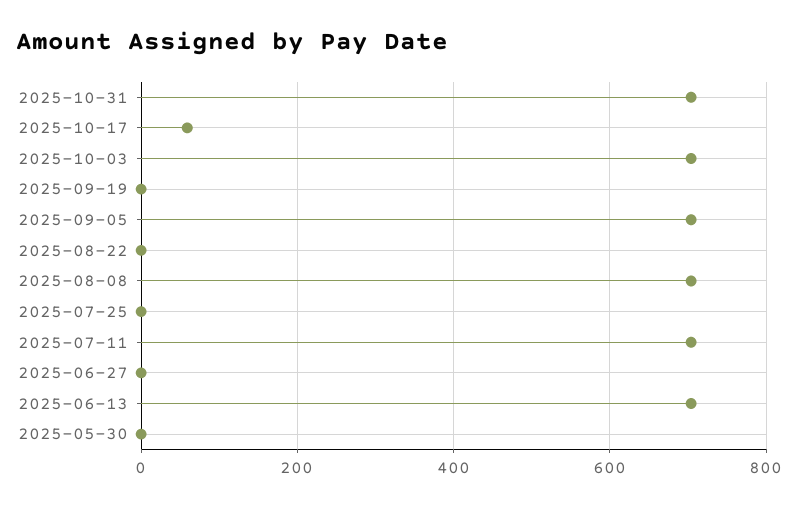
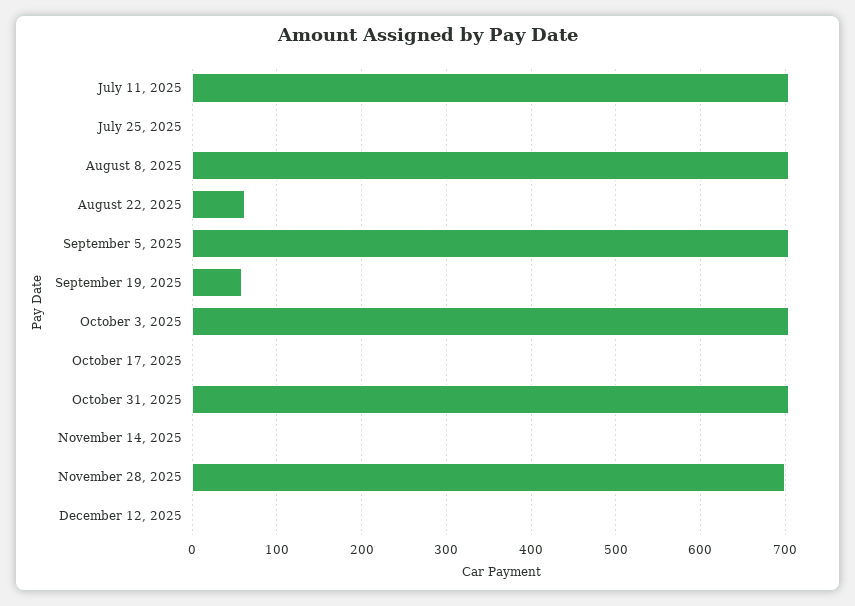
2025-10-17: 60 -> 0
2025-09-19: 0 -> 60
2025-08-22: 0 -> 60
2025-06-27: 0 -> none
2025-06-13: 700 -> none
2025-05-30: 0 -> none
November 14, 2025: none -> 0
November 28, 2025: none -> 700
December 12, 2025: none -> 0

